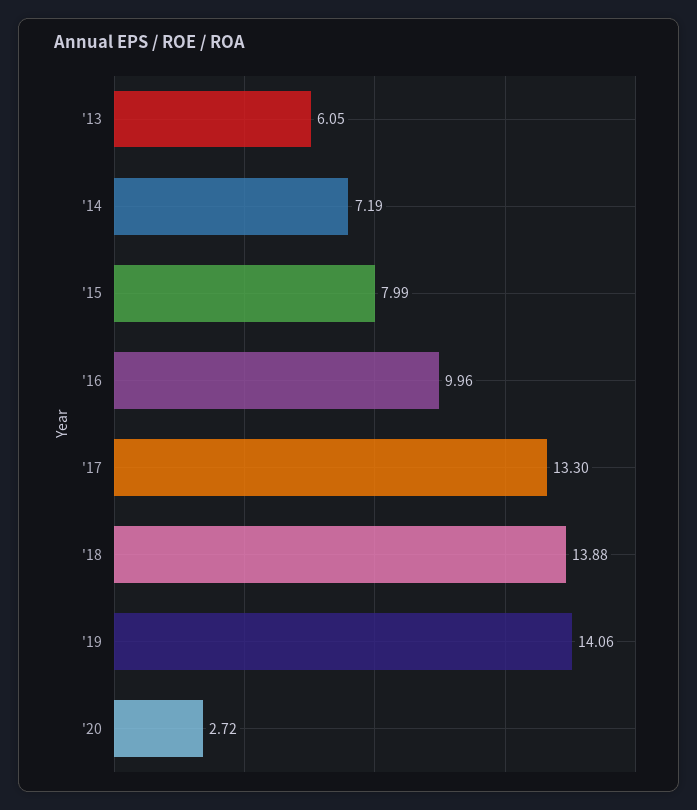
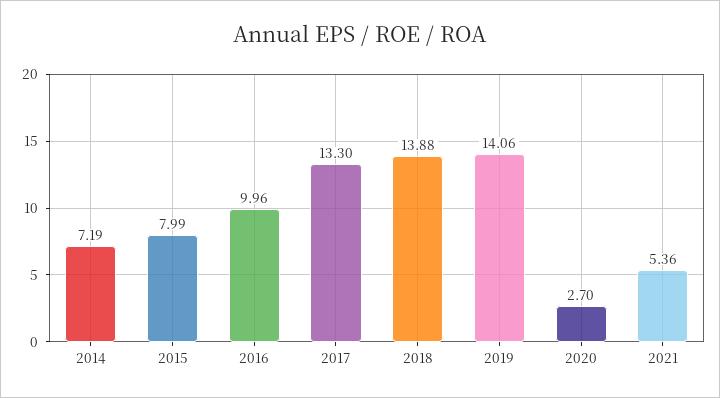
'13: 6.05 -> none
'20: 2.72 -> 2.7
2021: none -> 5.36

